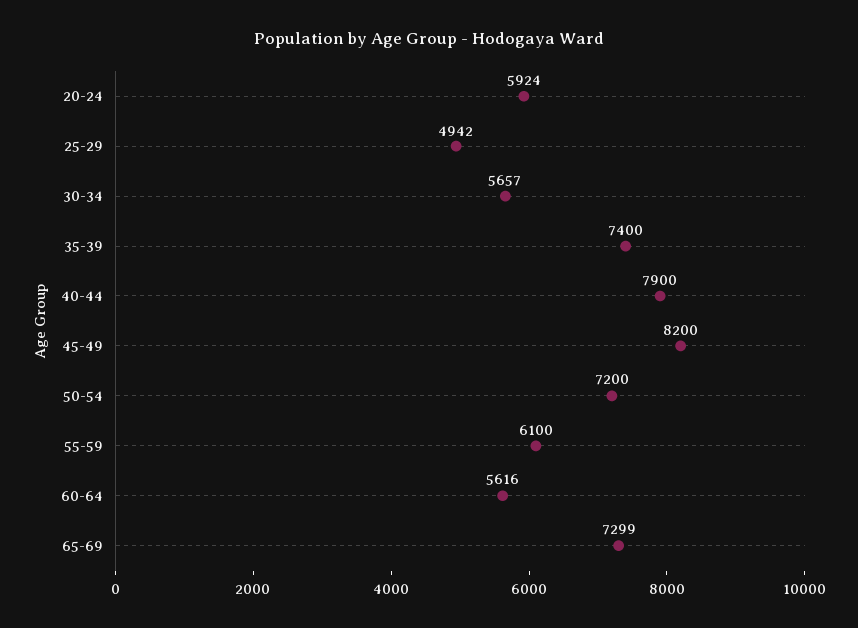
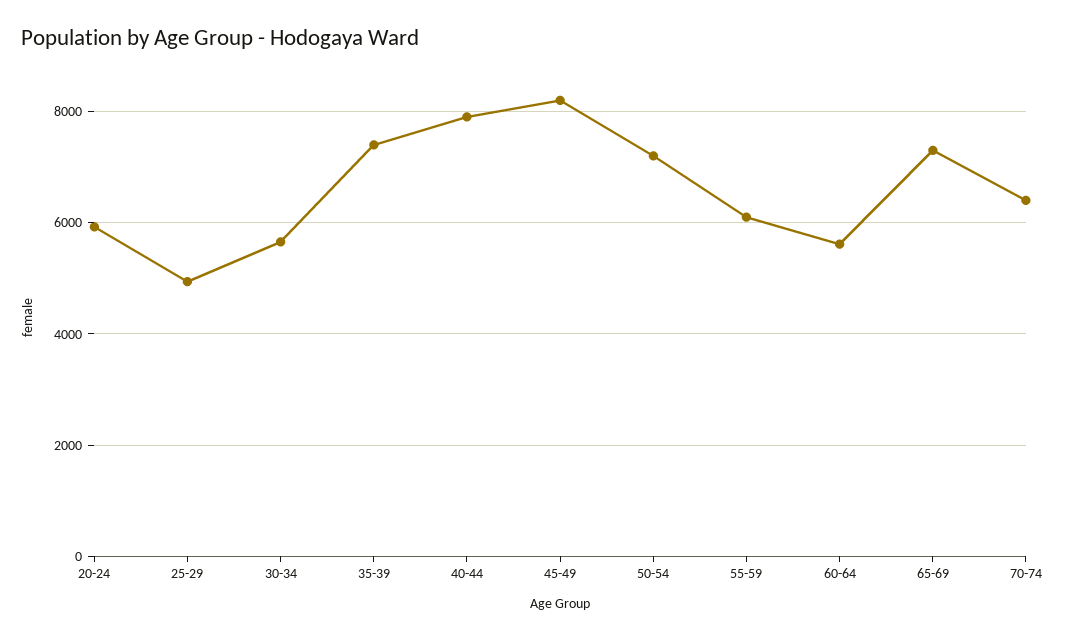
70-74: none -> 6400

